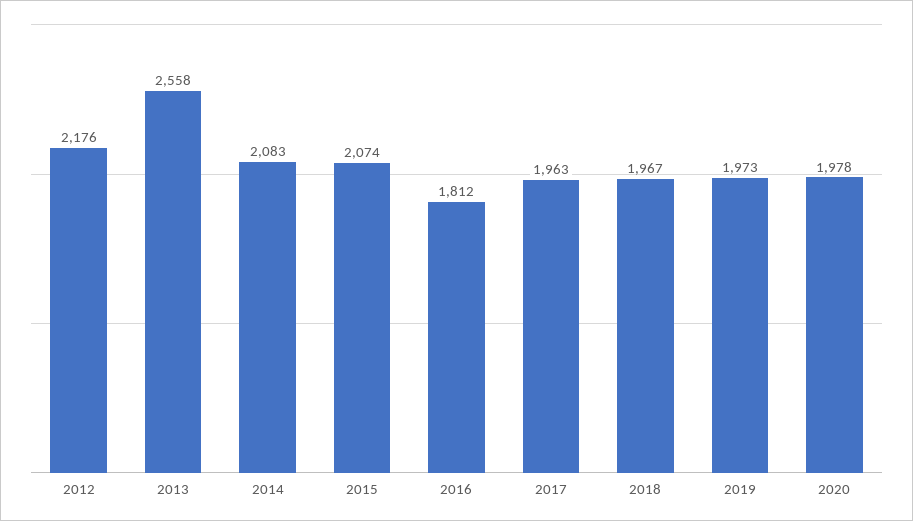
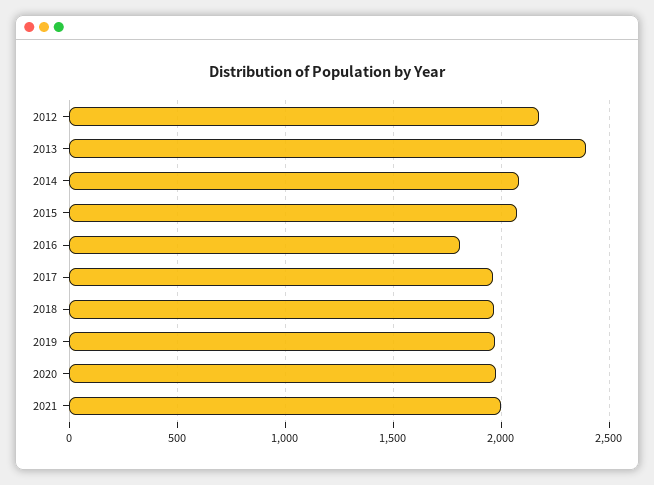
2013: 2558 -> 2400
2021: none -> 2000

